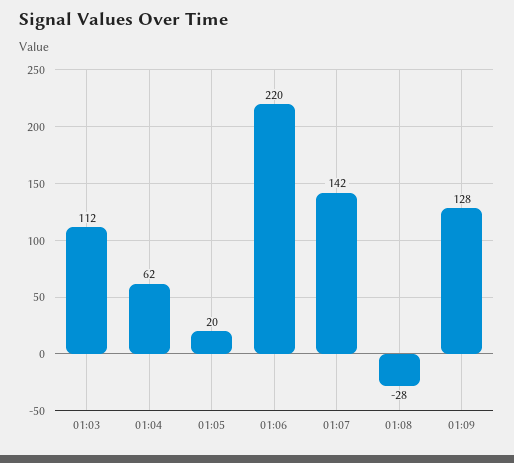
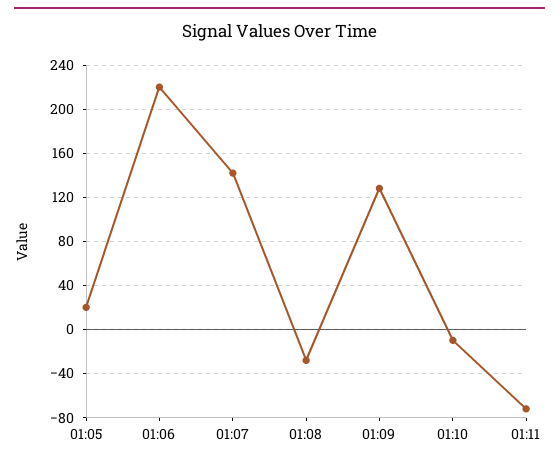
01:03: 112 -> none
01:04: 62 -> none
01:10: none -> -10
01:11: none -> -70

